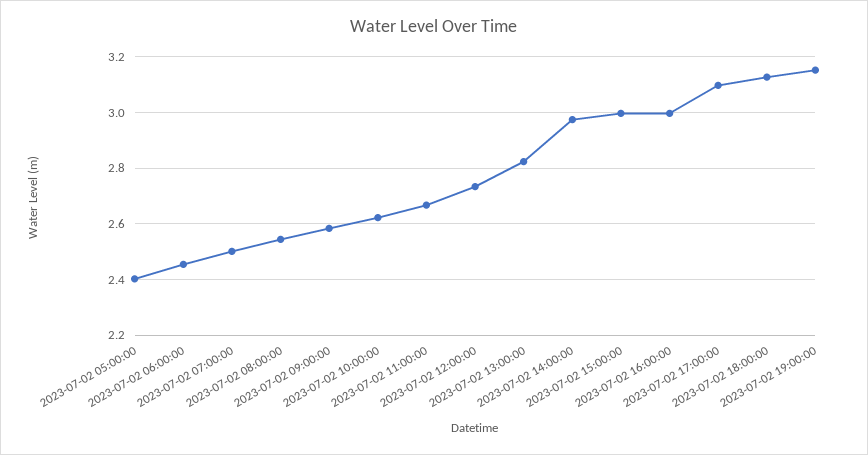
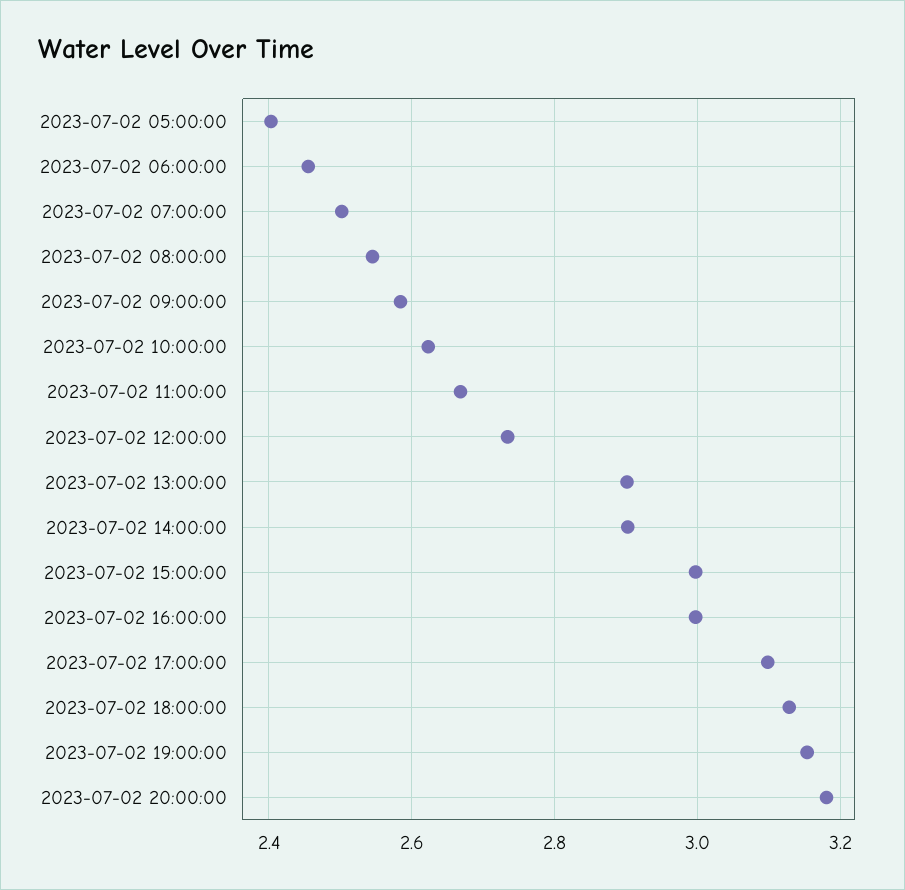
2023-07-02 13:00:00: 2.825 -> 2.9
2023-07-02 14:00:00: 2.975 -> 2.9
2023-07-02 20:00:00: none -> 3.18

